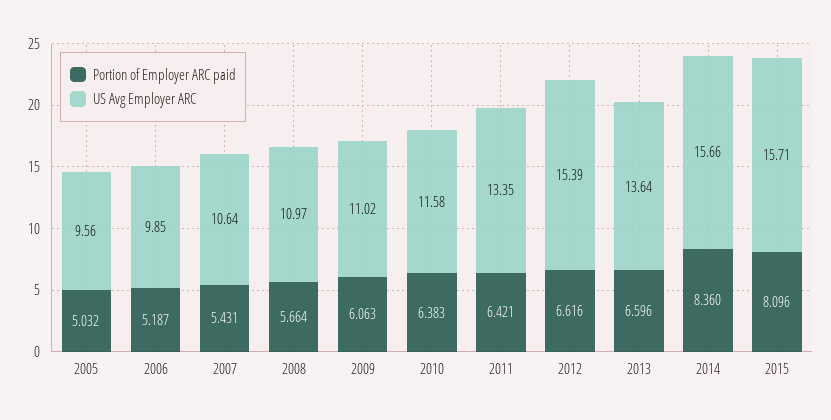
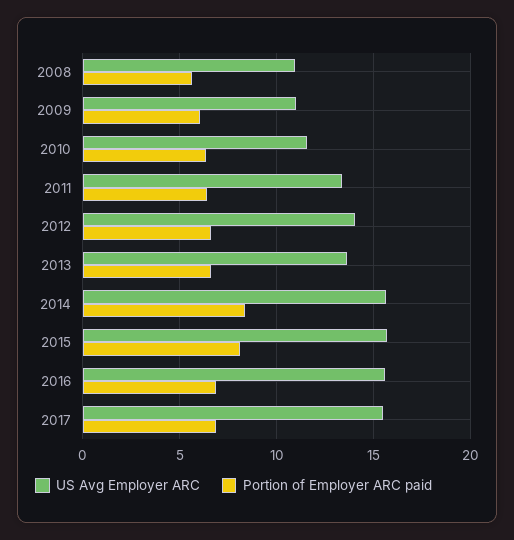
Portion of Employer ARC paid, 2005: 5.032 -> none
US Avg Employer ARC, 2005: 9.56 -> none
Portion of Employer ARC paid, 2006: 5.187 -> none
US Avg Employer ARC, 2006: 9.85 -> none
Portion of Employer ARC paid, 2007: 5.431 -> none
US Avg Employer ARC, 2007: 10.64 -> none
US Avg Employer ARC, 2012: 15.39 -> 14
US Avg Employer ARC, 2016: none -> 15.5
Portion of Employer ARC paid, 2016: none -> 7
US Avg Employer ARC, 2017: none -> 15.5
Portion of Employer ARC paid, 2017: none -> 7

